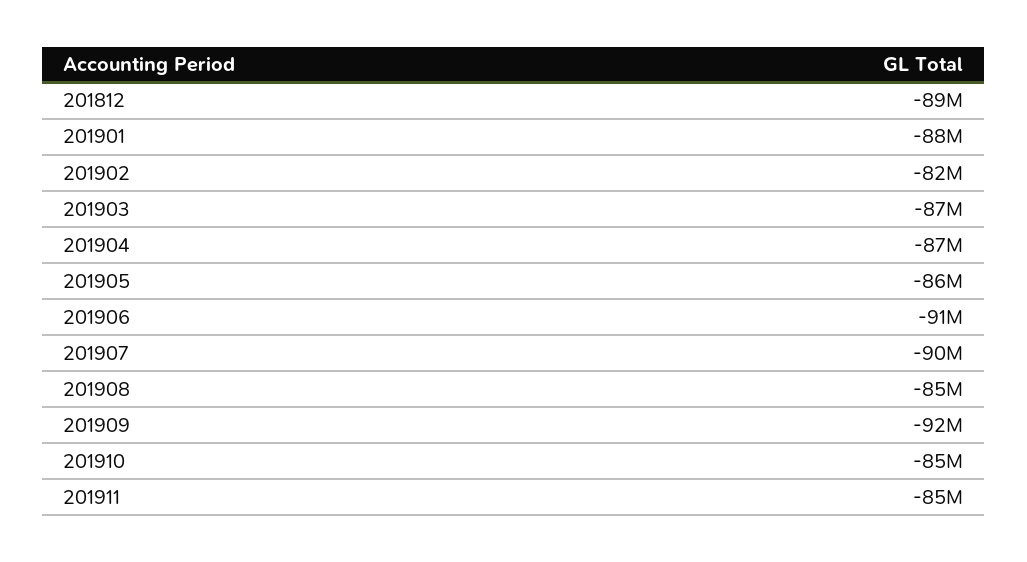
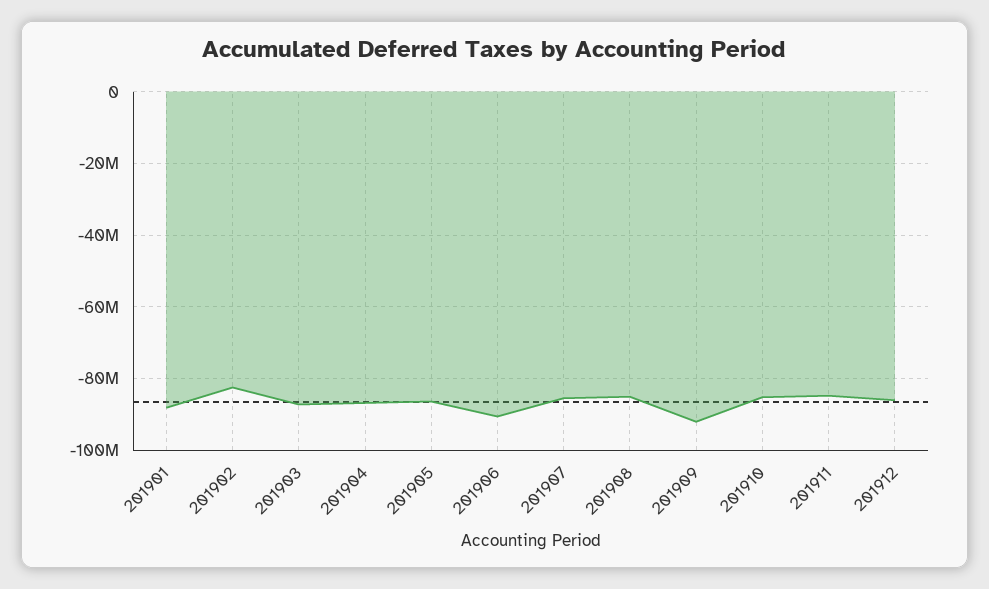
201812: -89000000 -> none
201907: -90000000 -> -86000000
201912: none -> -86000000

